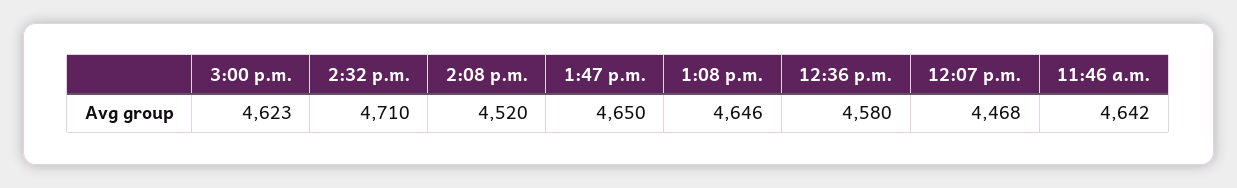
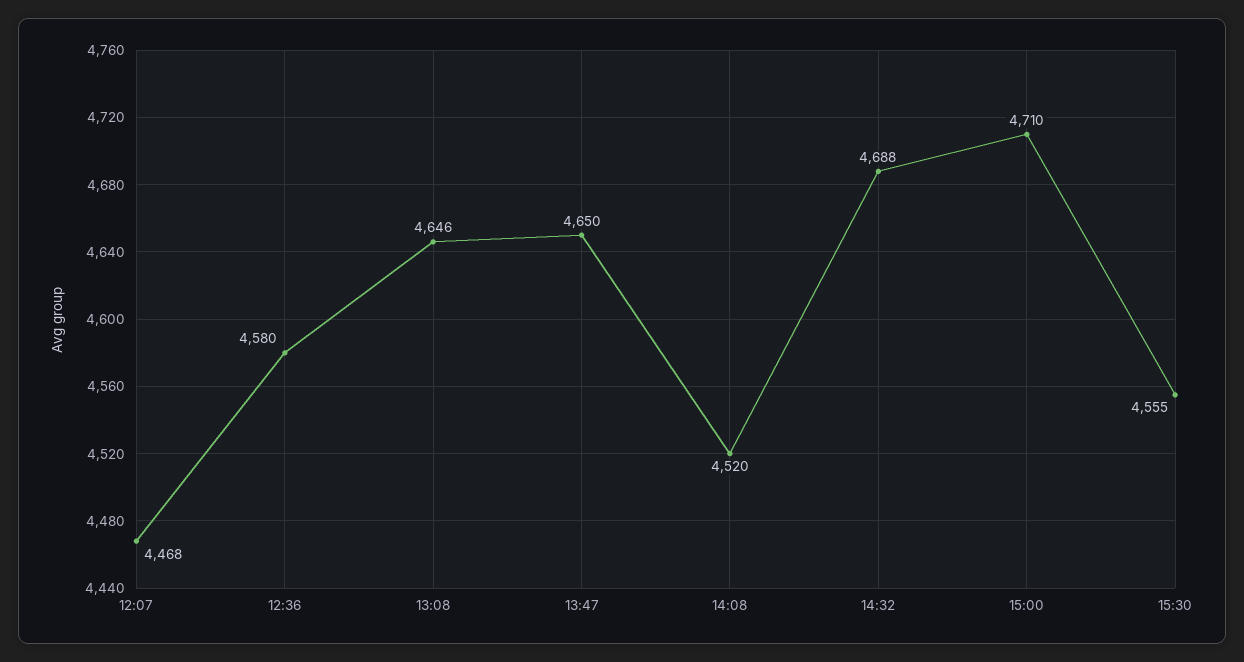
3:00 p.m.: 4623 -> 4710
2:32 p.m.: 4710 -> 4688
11:46 a.m.: 4642 -> none
15:30: none -> 4555

